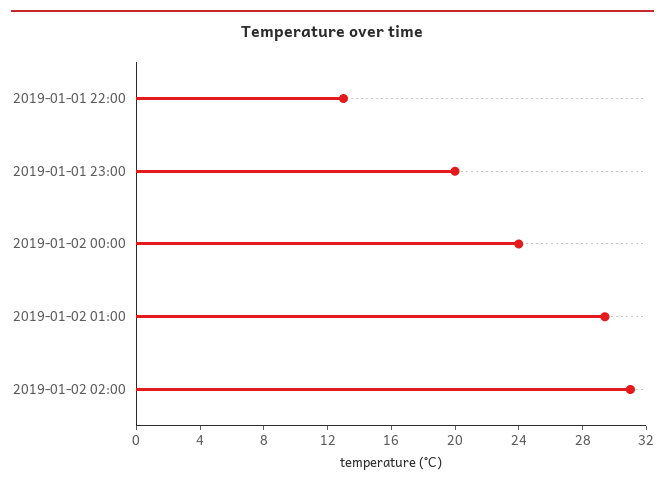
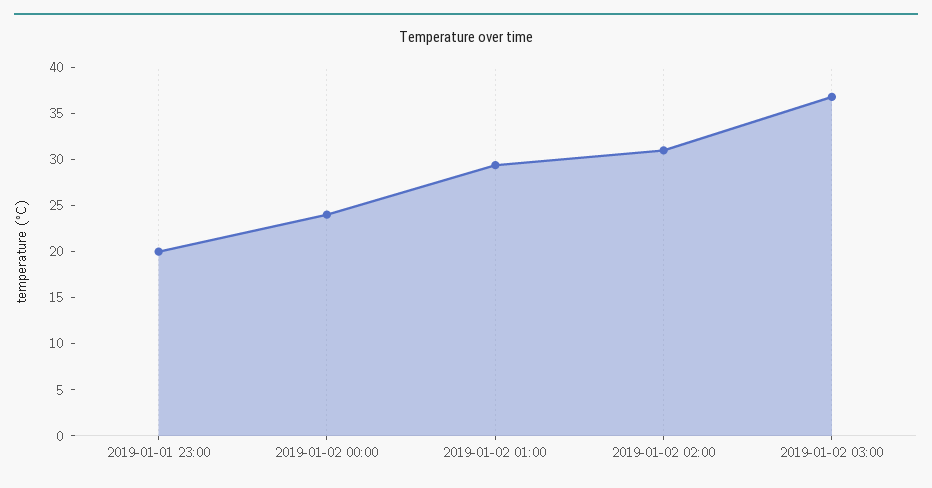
2019-01-01 22:00: 13 -> none
2019-01-02 03:00: none -> 37

